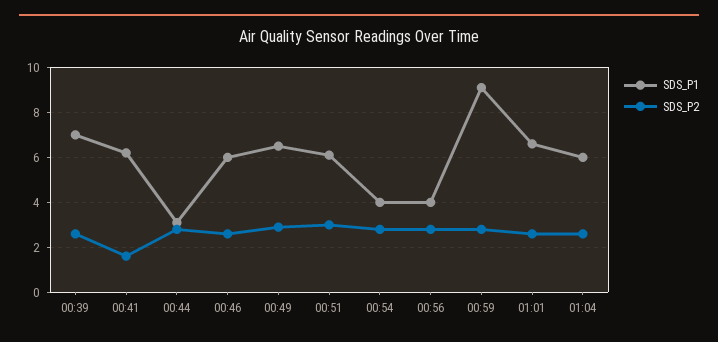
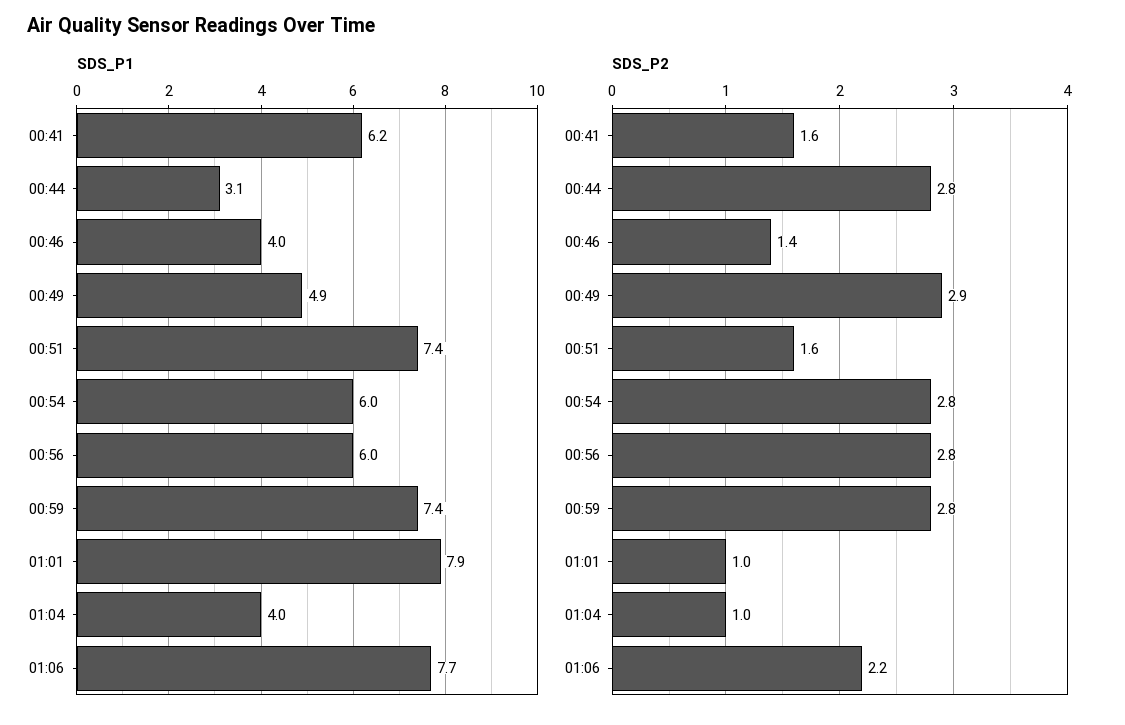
SDS_P1, 00:39: 7 -> none
SDS_P2, 00:39: 2.5 -> none
SDS_P1, 00:46: 6 -> 4
SDS_P2, 00:46: 2.5 -> 1.4
SDS_P1, 00:49: 6.5 -> 4.9
SDS_P1, 00:51: 6 -> 7.4
SDS_P2, 00:51: 3 -> 1.6
SDS_P1, 00:54: 4 -> 6
SDS_P1, 00:56: 4 -> 6
SDS_P1, 00:59: 9 -> 7.4
SDS_P1, 01:01: 6.5 -> 7.9
SDS_P2, 01:01: 2.5 -> 1
SDS_P1, 01:04: 6 -> 4
SDS_P2, 01:04: 2.5 -> 1
SDS_P1, 01:06: none -> 7.7
SDS_P2, 01:06: none -> 2.2

